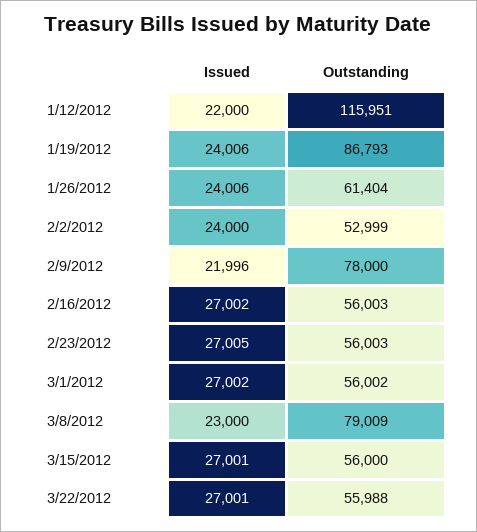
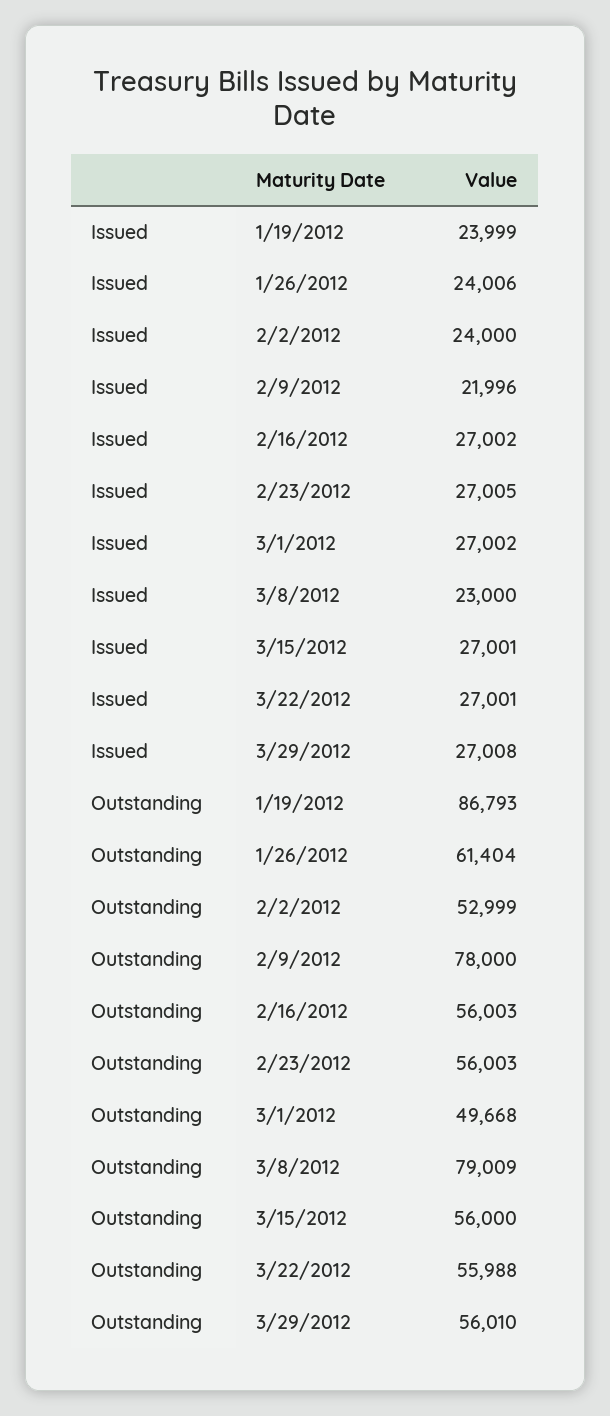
Issued, 1/12/2012: 22000 -> none
Outstanding, 1/12/2012: 115951 -> none
Issued, 1/19/2012: 24006 -> 23999
Outstanding, 3/1/2012: 56002 -> 49668
Issued, 3/29/2012: none -> 27008
Outstanding, 3/29/2012: none -> 56010

